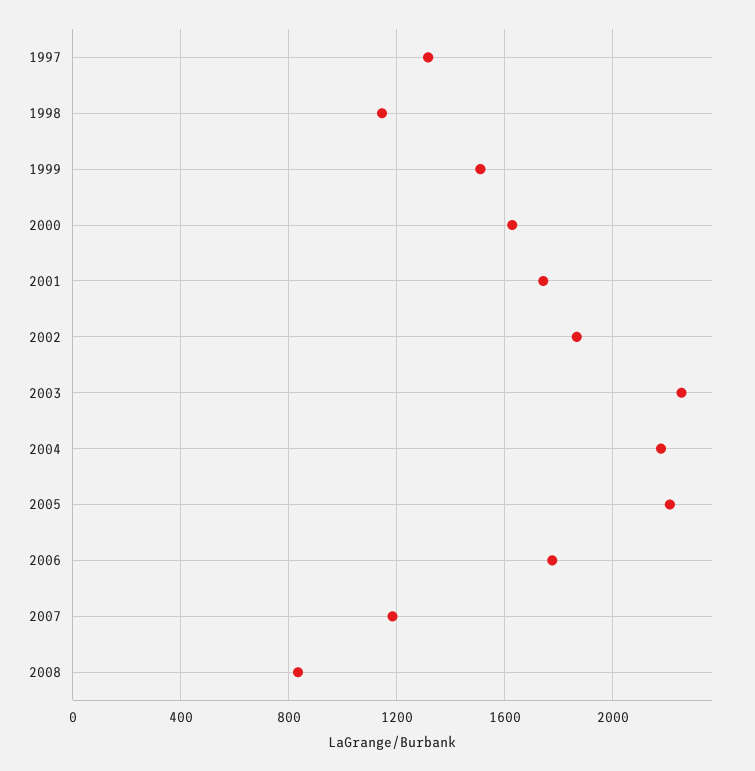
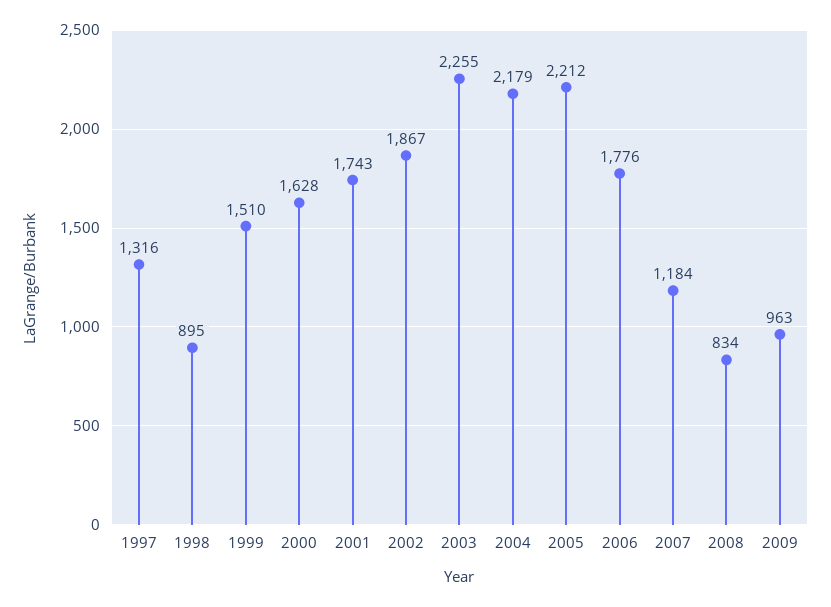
1998: 1150 -> 895
2009: none -> 963

